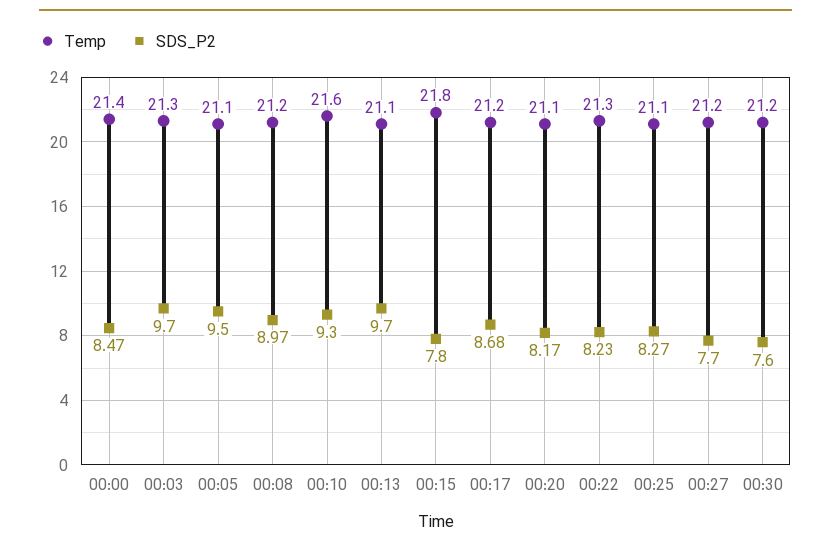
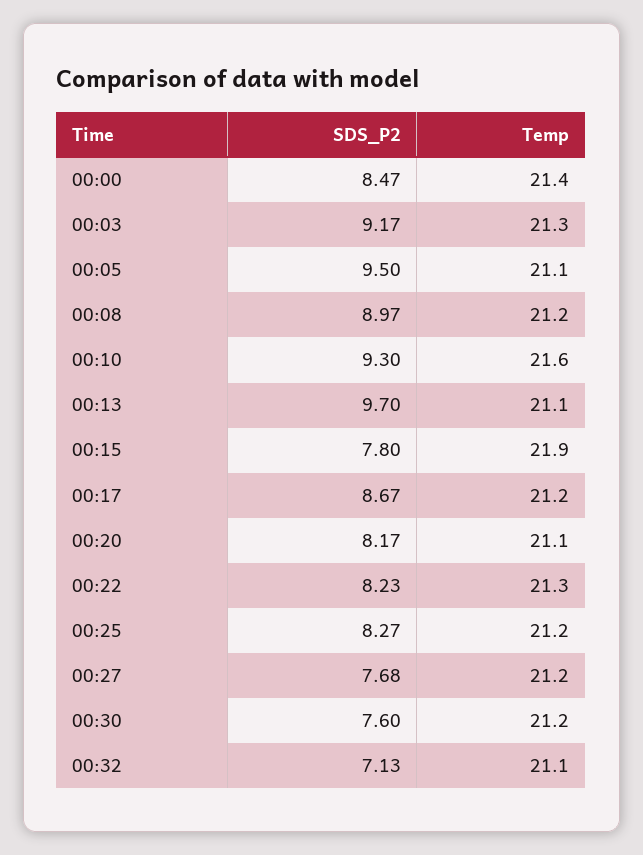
SDS_P2, 00:03: 9.7 -> 9.17
Temp, 00:15: 21.8 -> 21.9
SDS_P2, 00:17: 8.68 -> 8.67
Temp, 00:25: 21.1 -> 21.2
SDS_P2, 00:27: 7.7 -> 7.68
SDS_P2, 00:32: none -> 7.13
Temp, 00:32: none -> 21.1

